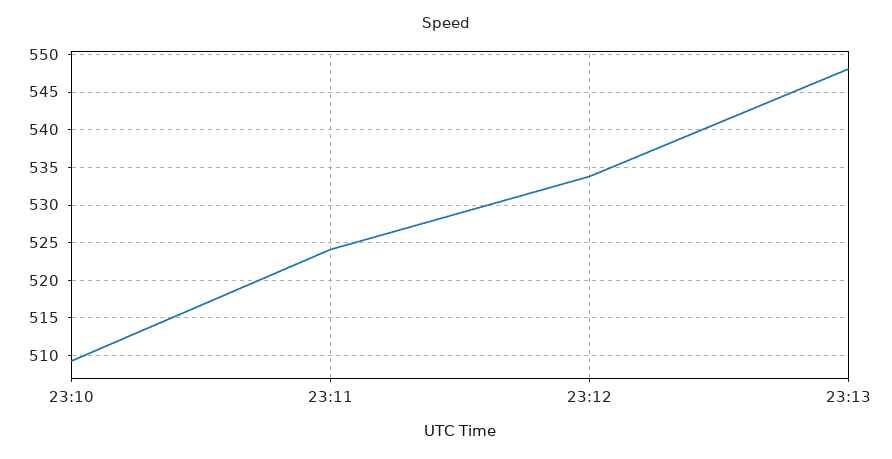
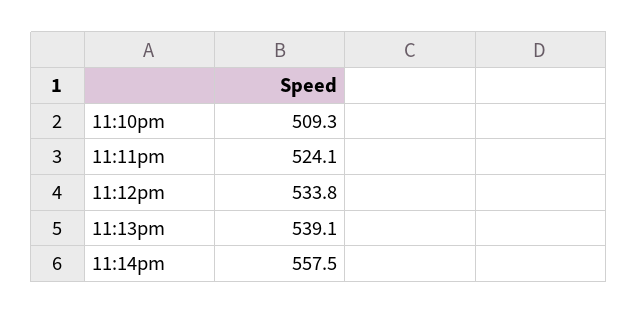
23:13: 548 -> 539.1
11:14pm: none -> 557.5

